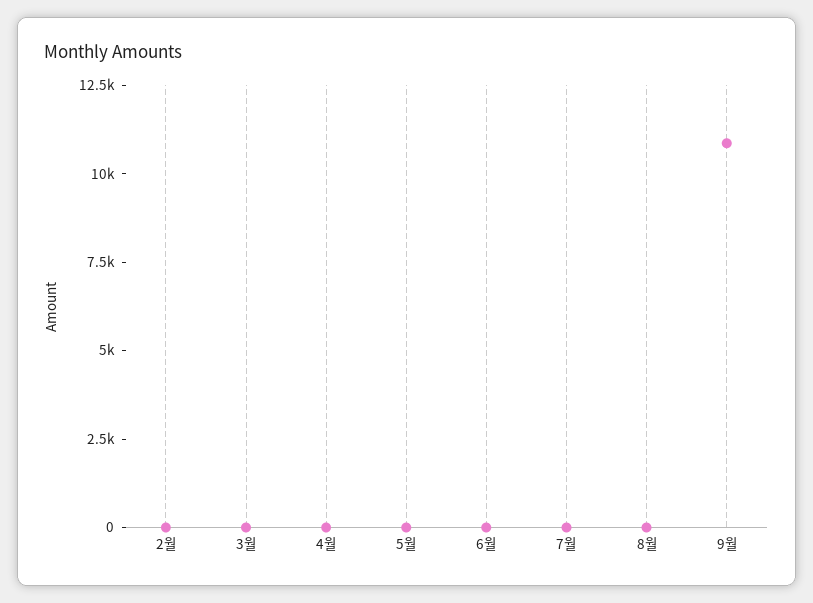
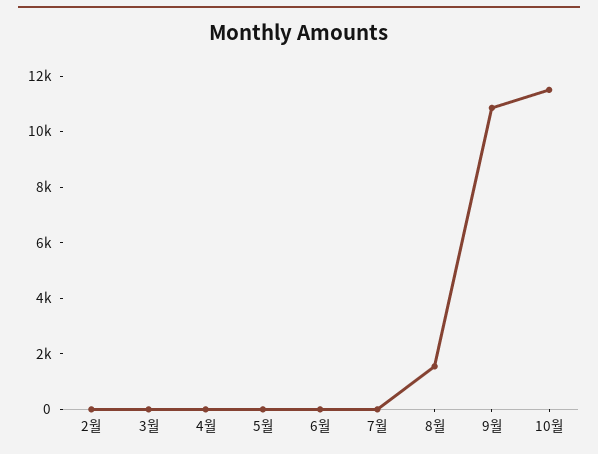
8월: 0 -> 1500
10월: none -> 11500

